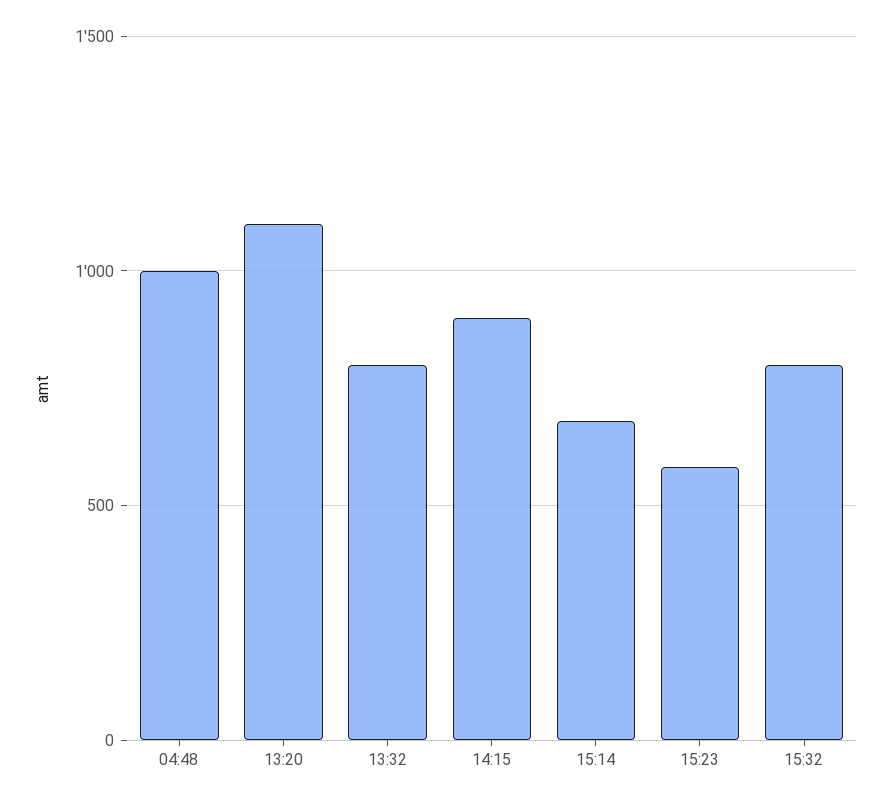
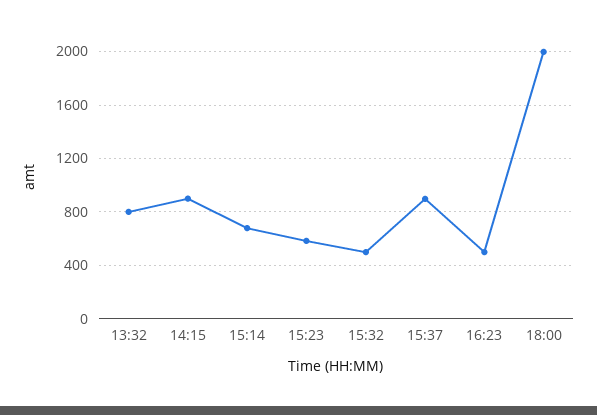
04:48: 1000 -> none
13:20: 1100 -> none
15:32: 800 -> 500
15:37: none -> 900
16:23: none -> 500
18:00: none -> 2000

